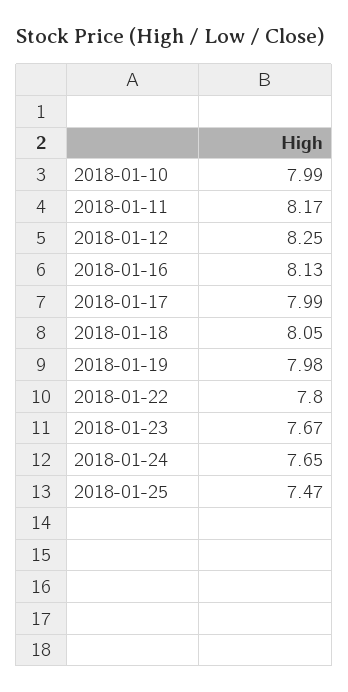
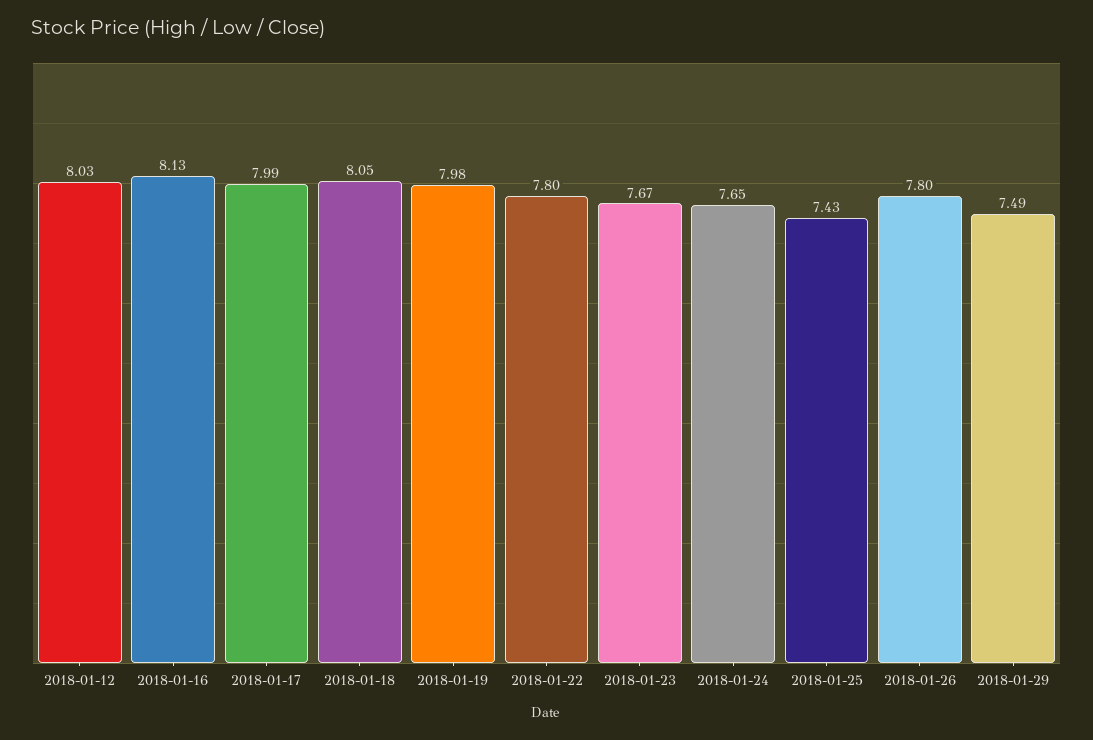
2018-01-10: 7.99 -> none
2018-01-11: 8.17 -> none
2018-01-12: 8.25 -> 8.03
2018-01-25: 7.47 -> 7.43
2018-01-26: none -> 7.8
2018-01-29: none -> 7.49

